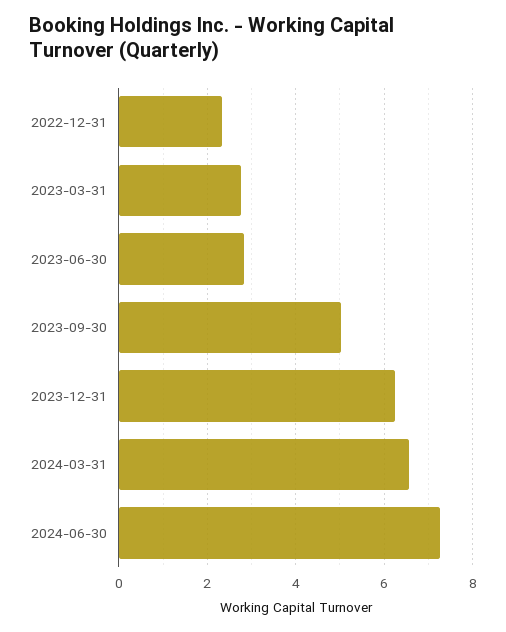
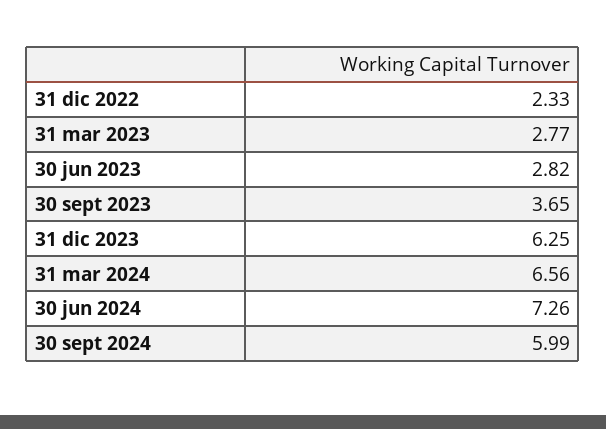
2023-09-30: 5 -> 3.65
30 sept 2024: none -> 5.99

